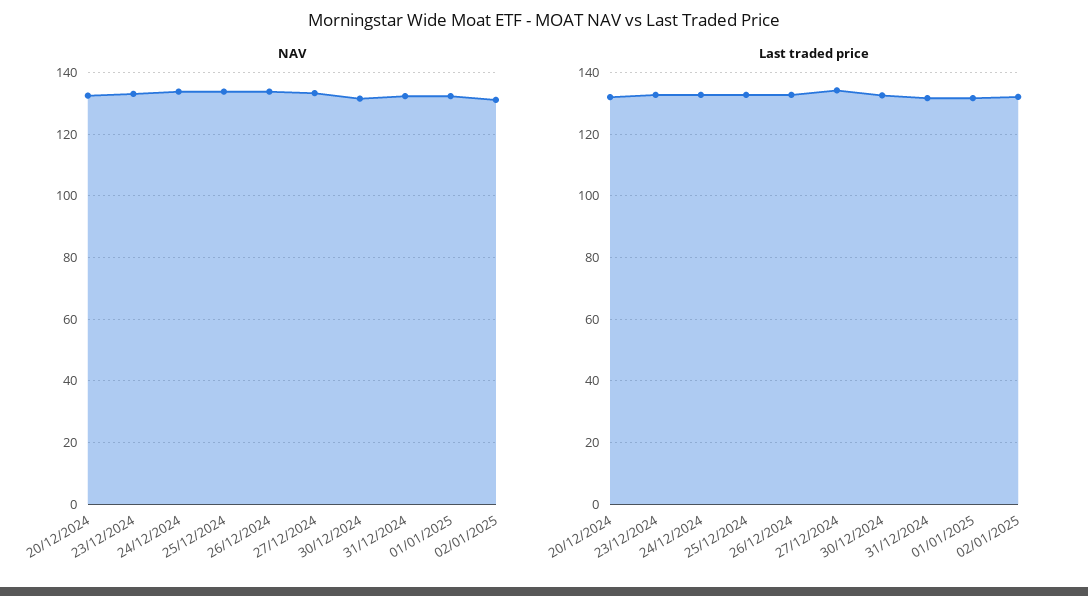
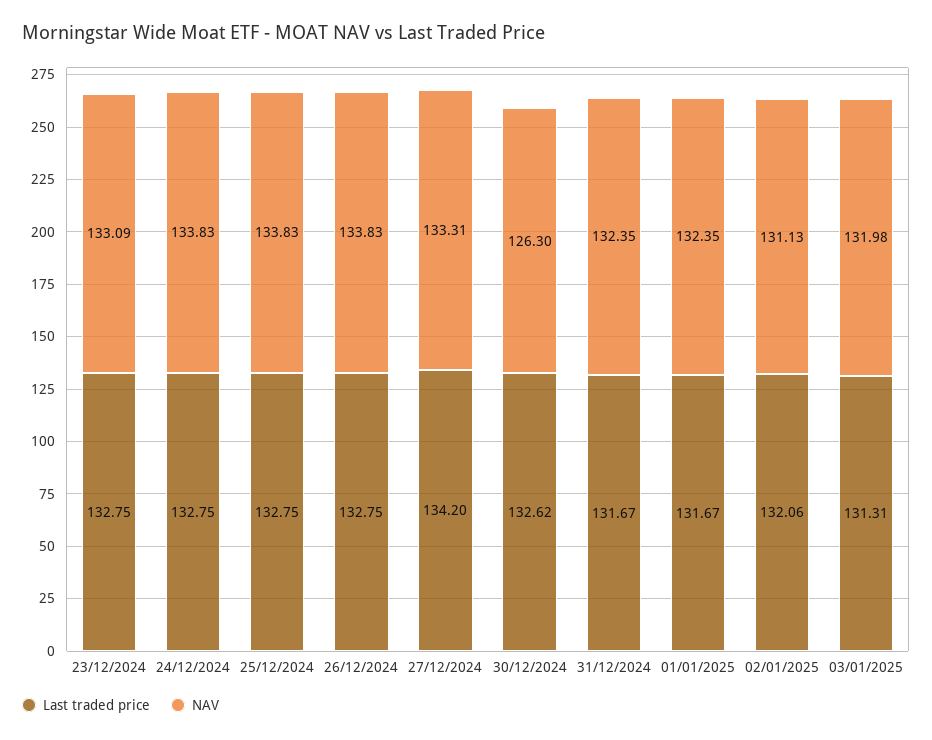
NAV, 20/12/2024: 132 -> none
NAV, 30/12/2024: 132 -> 126.3
Last traded price, 20/12/2024: 132 -> none
Last traded price, 03/01/2025: none -> 131.31
NAV, 03/01/2025: none -> 131.98

